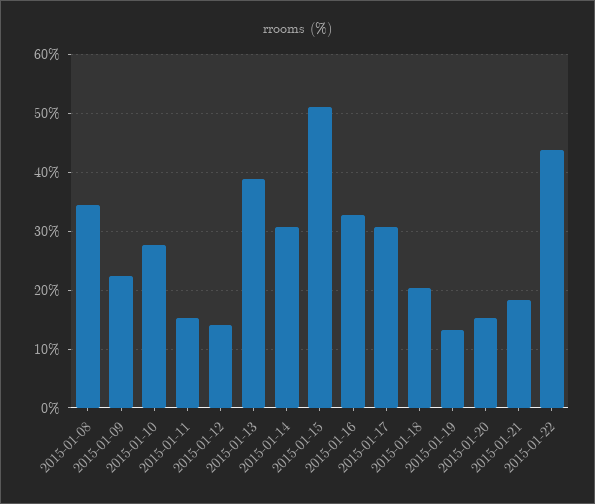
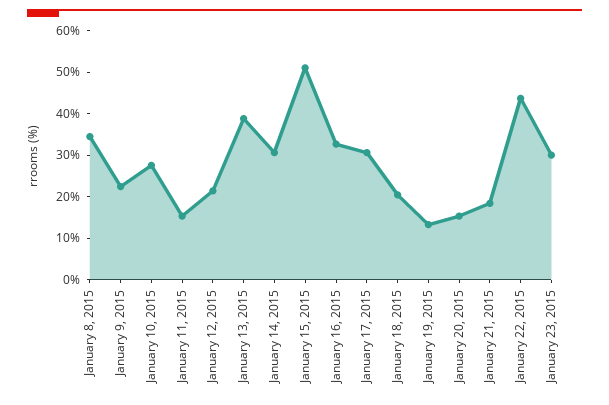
2015-01-12: 14 -> 22
January 23, 2015: none -> 30

